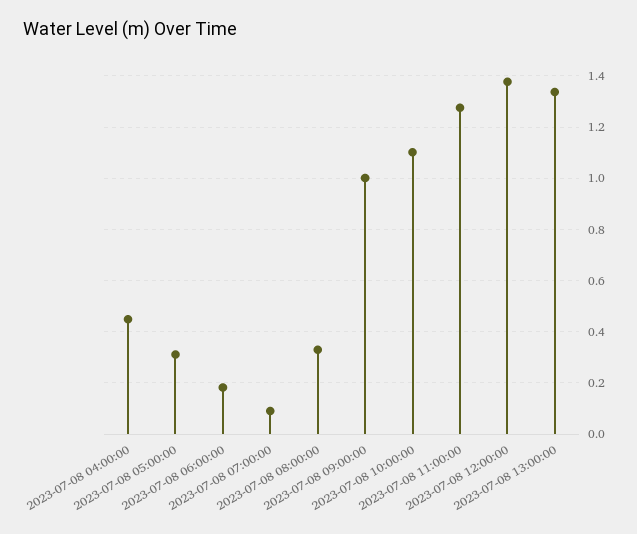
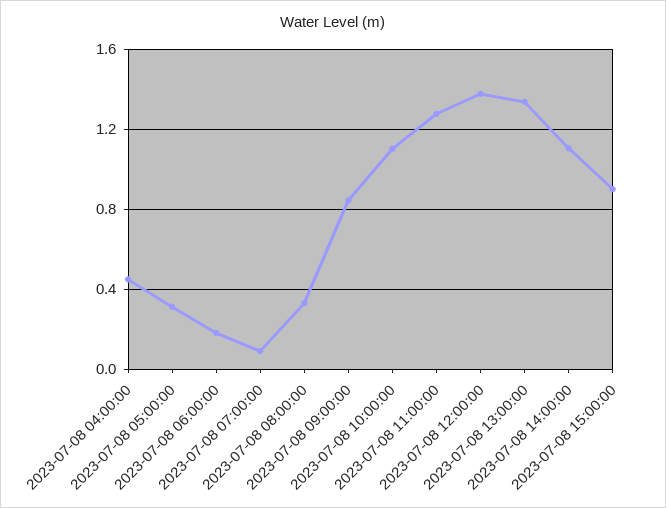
2023-07-08 09:00:00: 1 -> 0.85
2023-07-08 14:00:00: none -> 1.1
2023-07-08 15:00:00: none -> 0.9

